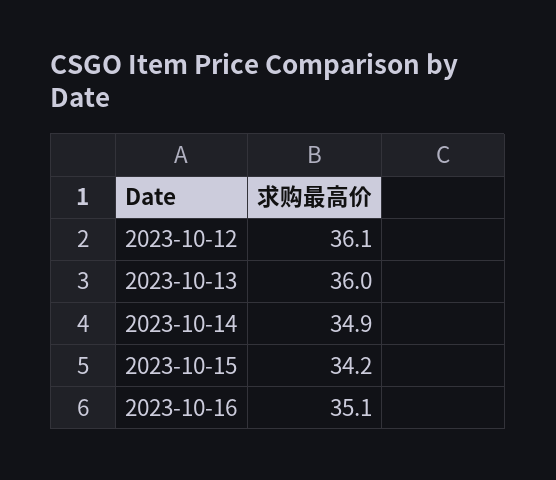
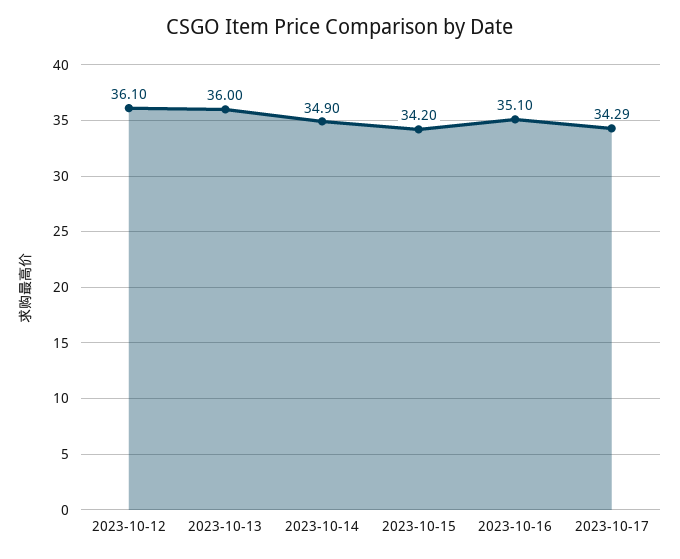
2023-10-17: none -> 34.29

